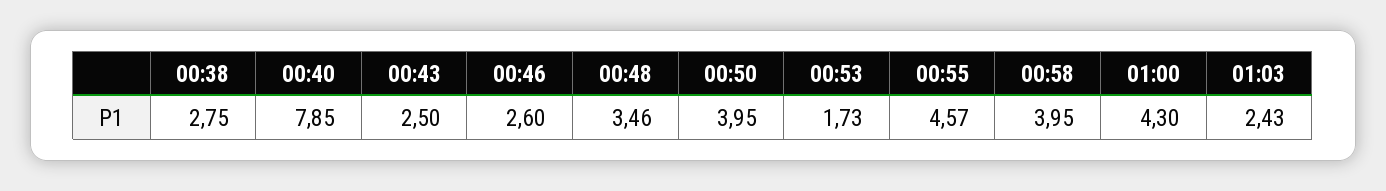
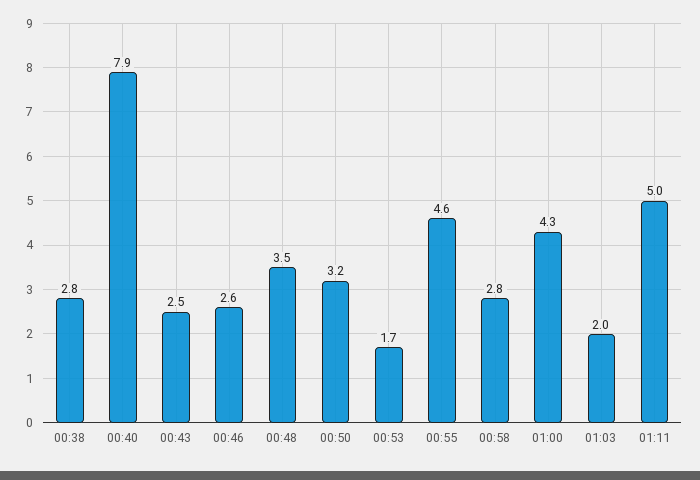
00:50: 3.95 -> 3.2
00:58: 3.95 -> 2.8
01:03: 2.43 -> 2
01:11: none -> 5

